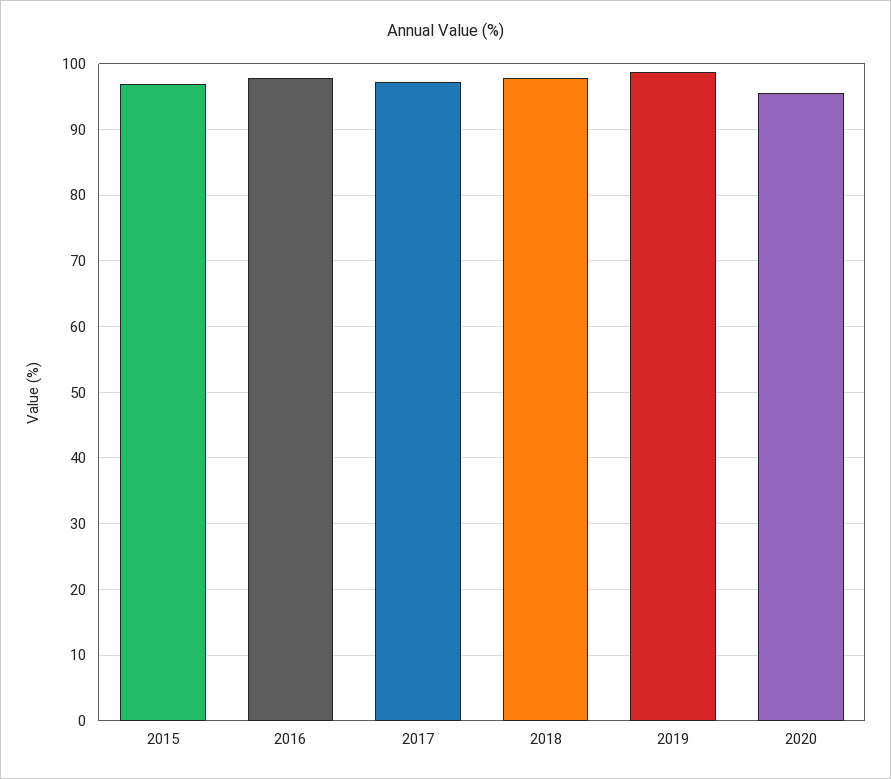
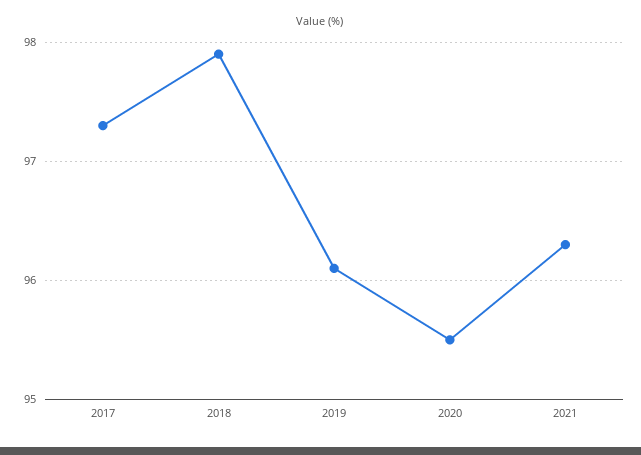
2015: 97 -> none
2016: 98 -> none
2019: 99 -> 96.1
2021: none -> 96.3

